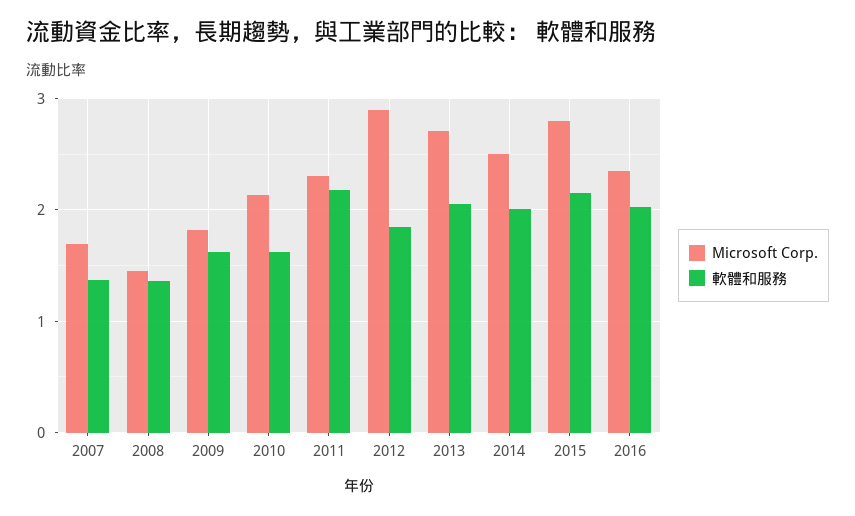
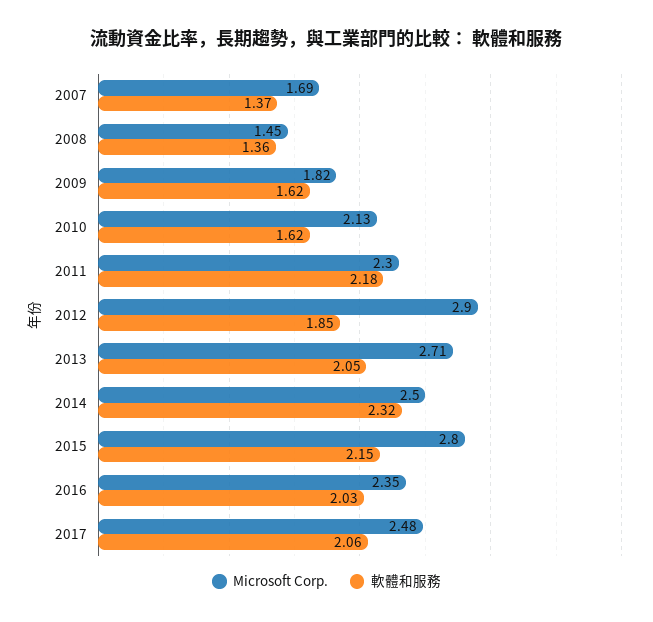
軟體和服務, 2014: 2 -> 2.32
Microsoft Corp., 2017: none -> 2.48
軟體和服務, 2017: none -> 2.06

